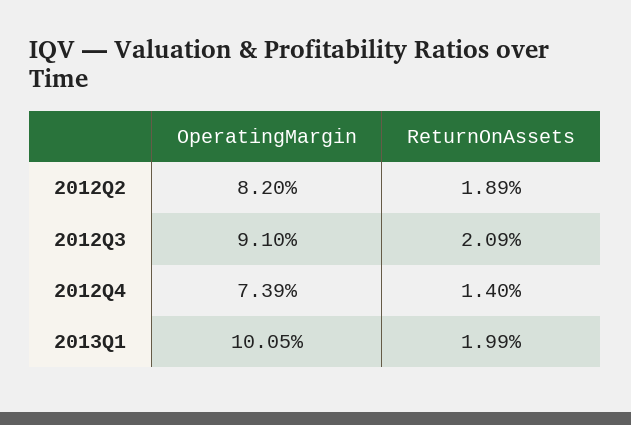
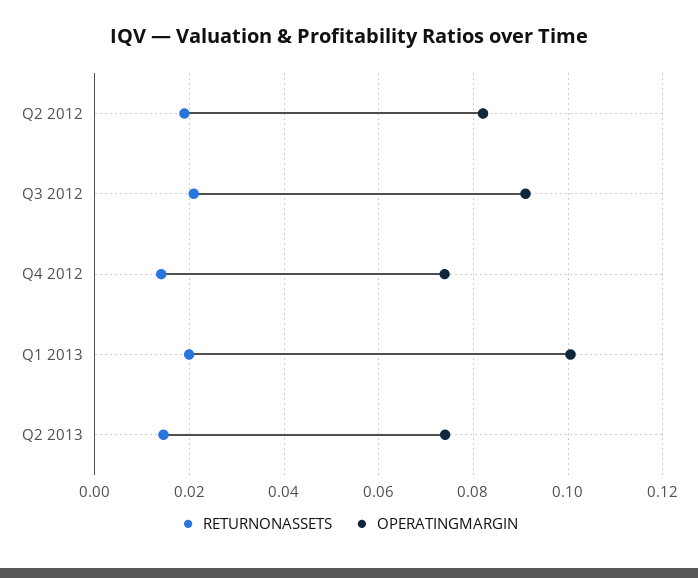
ReturnOnAssets, Q2 2013: none -> 0.014
OperatingMargin, Q2 2013: none -> 0.074

